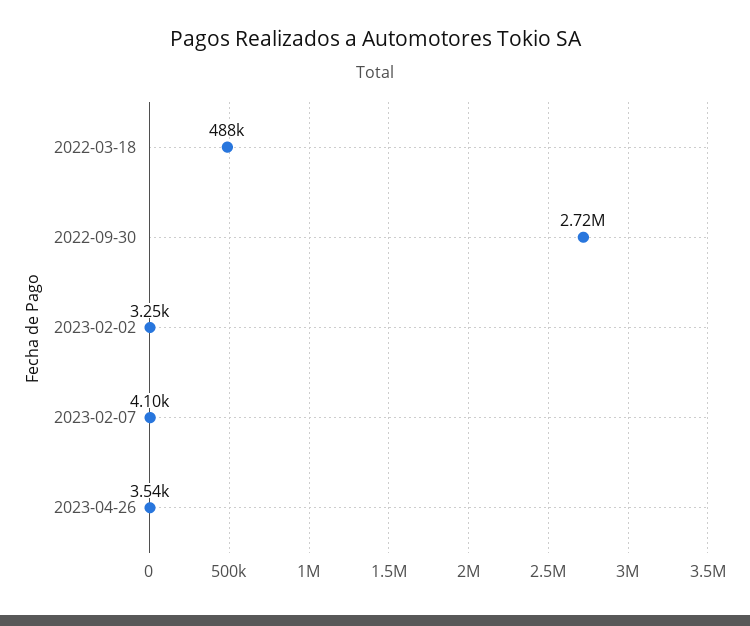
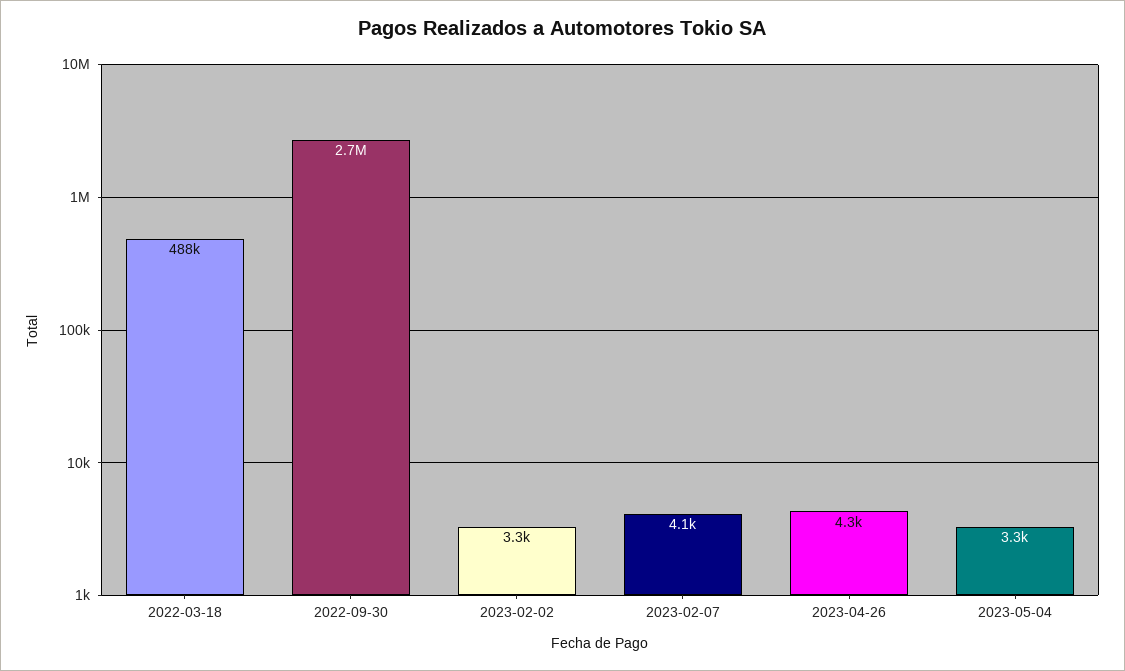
2023-04-26: 3540 -> 4300
2023-05-04: none -> 3300

